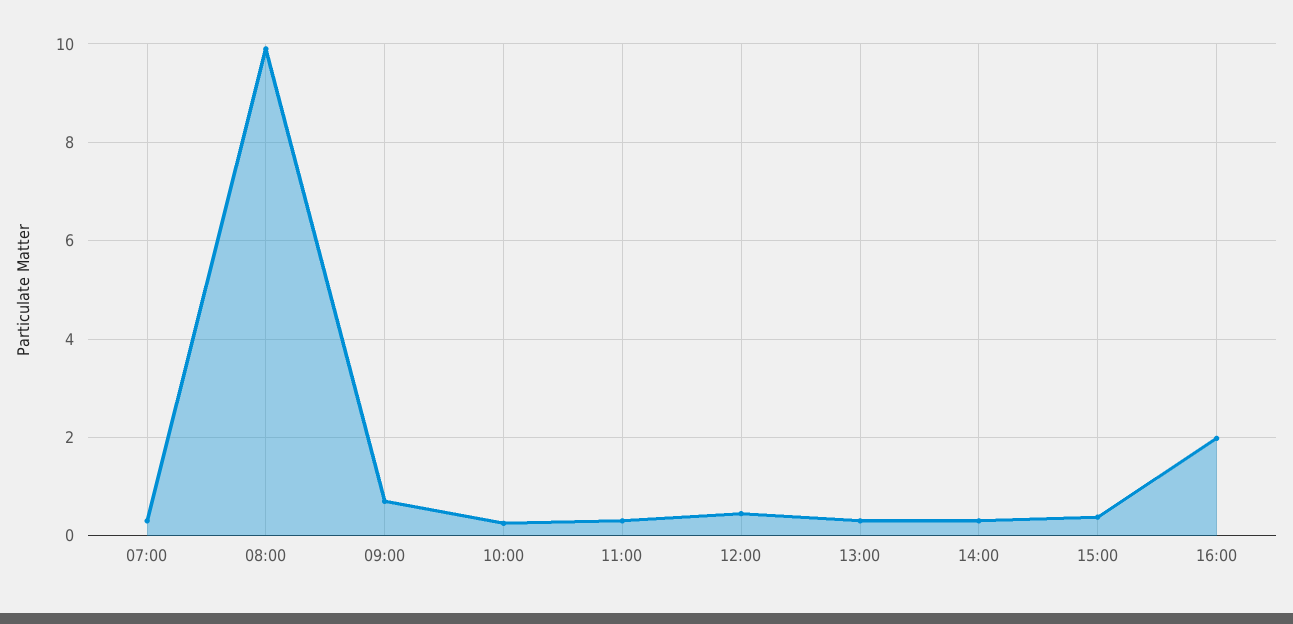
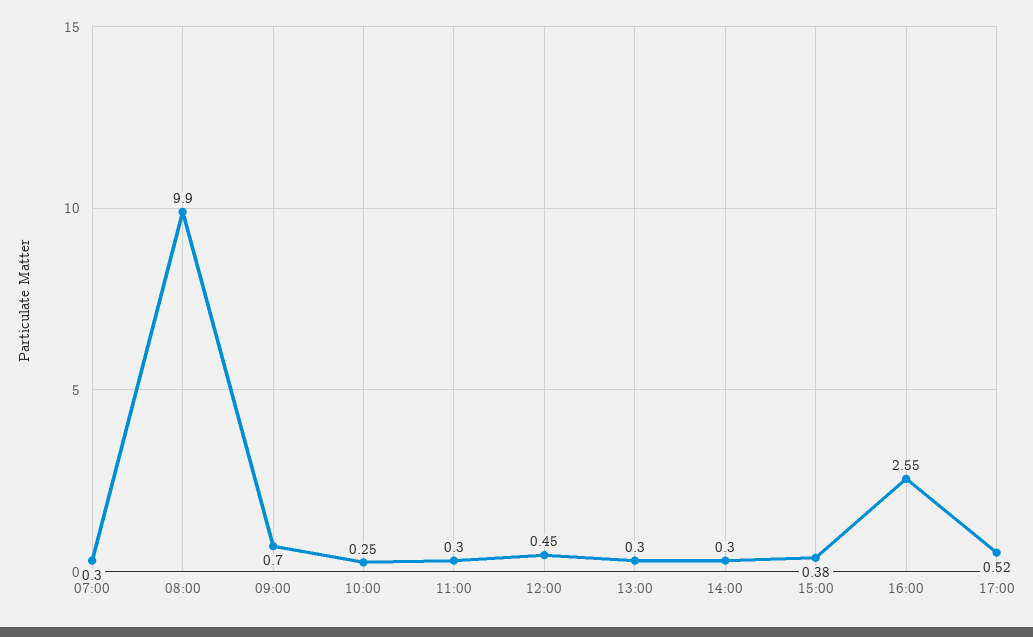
16:00: 2 -> 2.55
17:00: none -> 0.52

